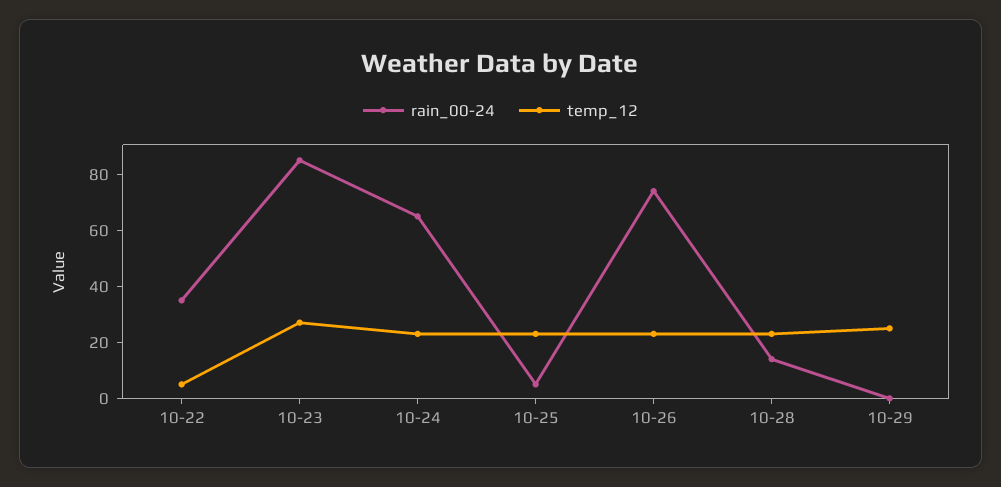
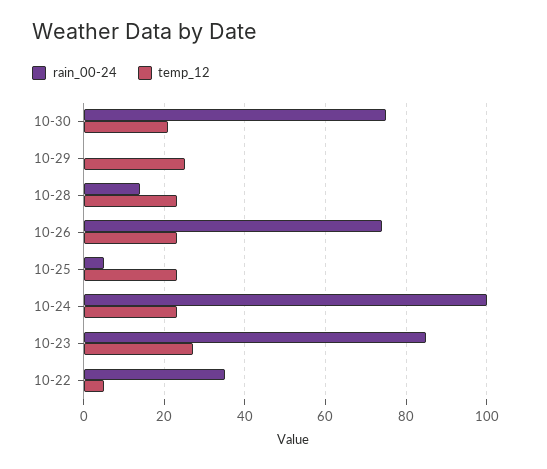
rain_00-24, 10-24: 65 -> 100
rain_00-24, 10-30: none -> 75
temp_12, 10-30: none -> 20

